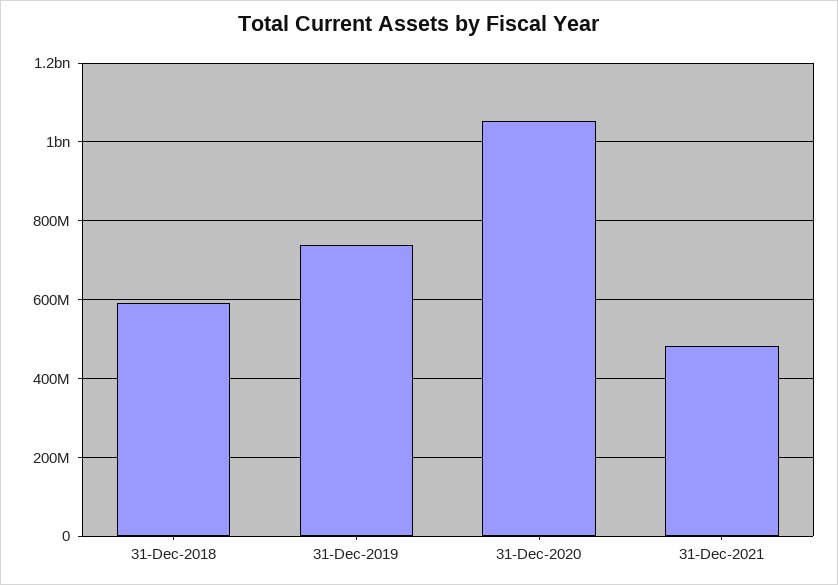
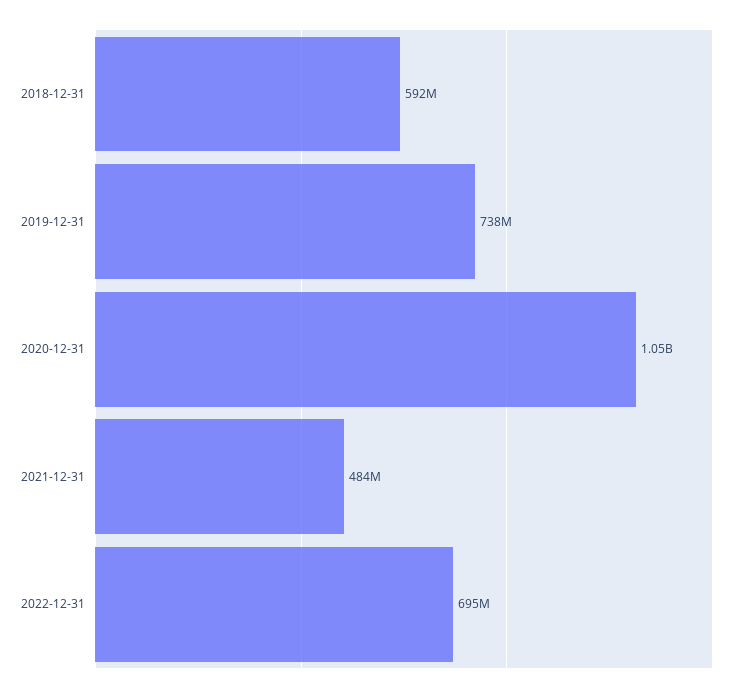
2022-12-31: none -> 695000000

